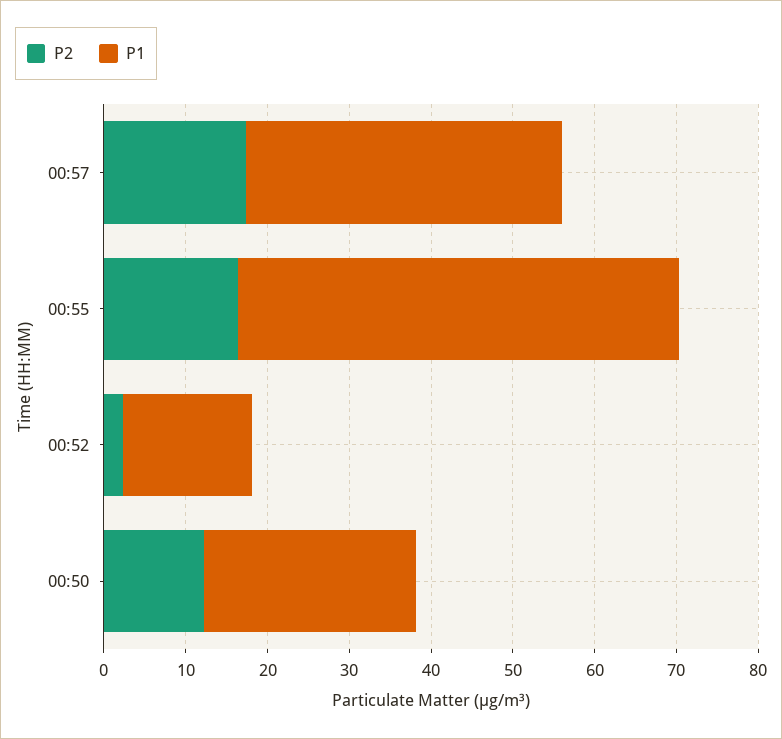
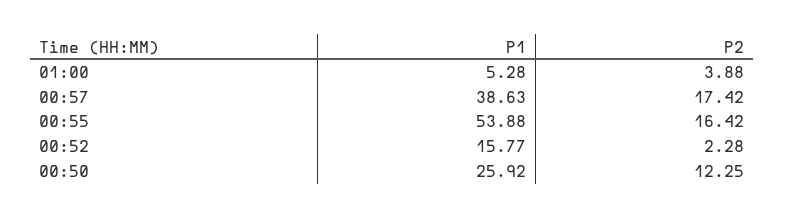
P1, 01:00: none -> 5.28
P2, 01:00: none -> 3.88

